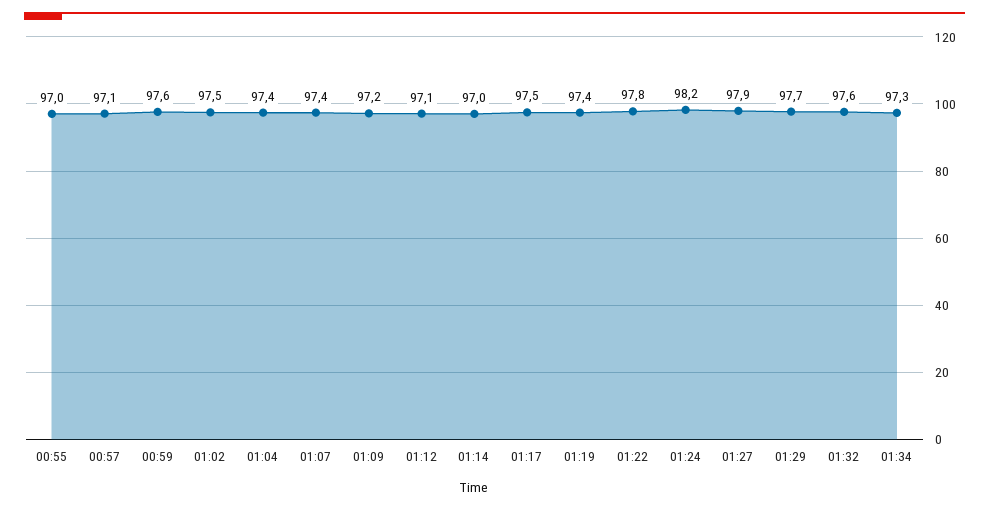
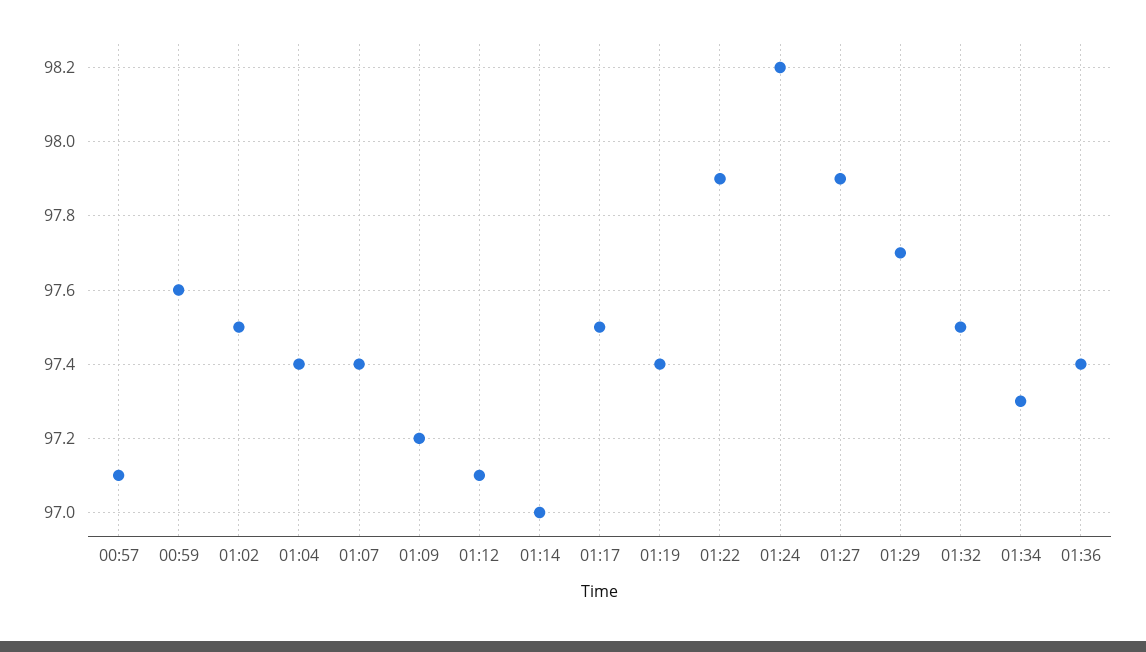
00:55: 97 -> none
01:22: 97.8 -> 97.9
01:32: 97.6 -> 97.5
01:36: none -> 97.4

